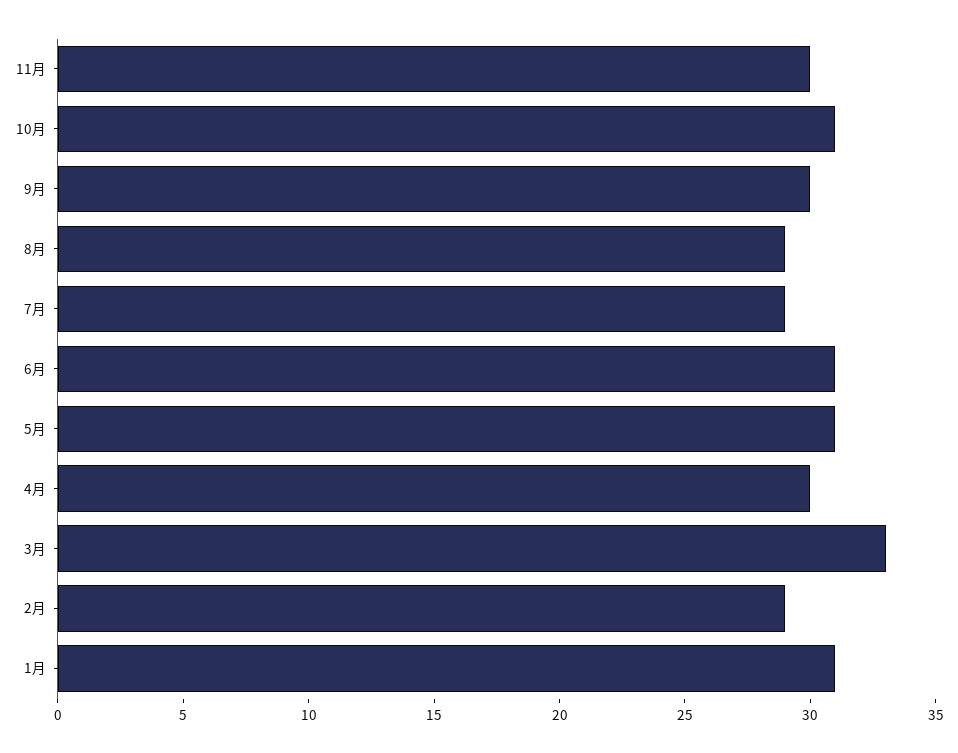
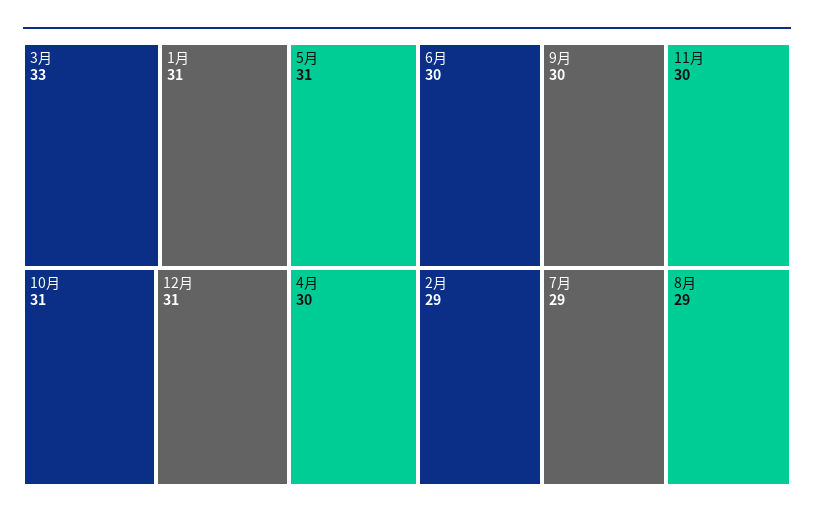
6月: 31 -> 30
12月: none -> 31

